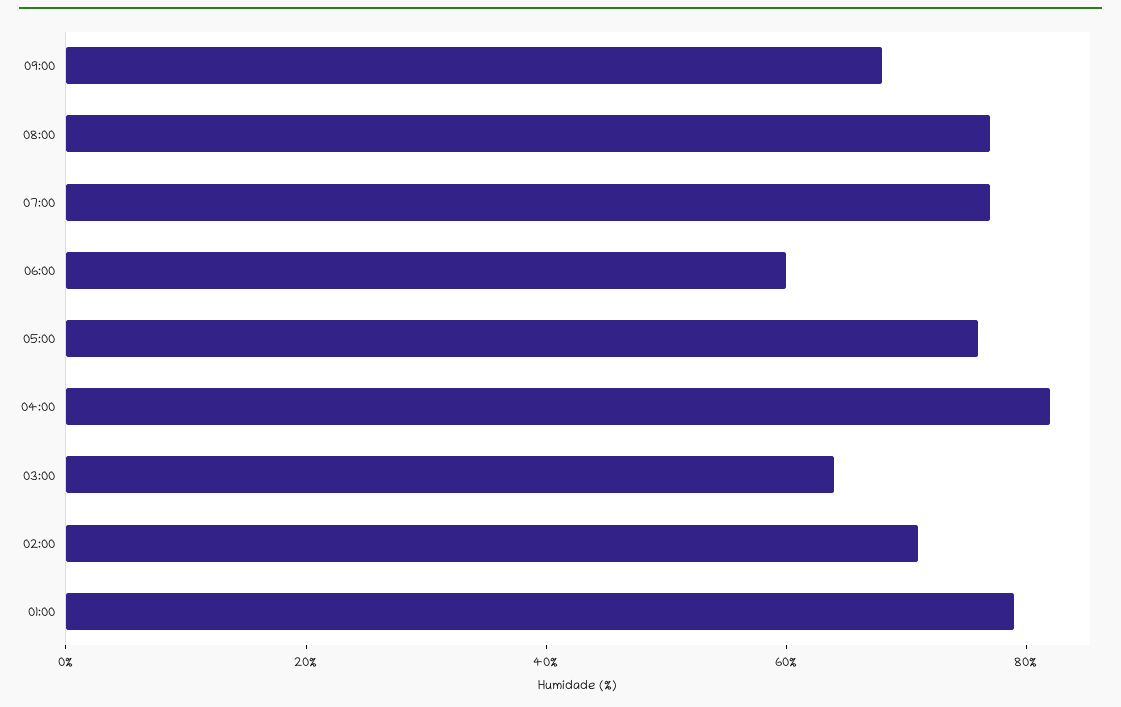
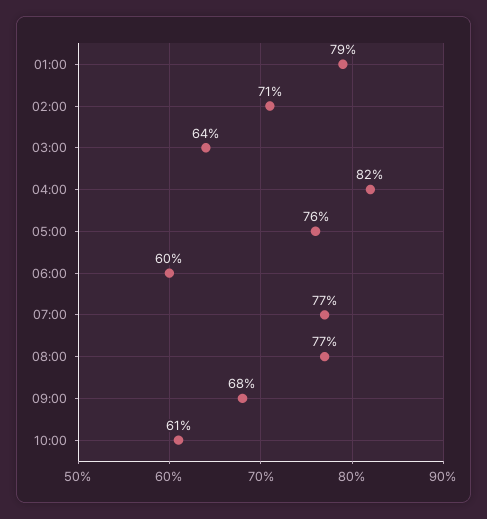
10:00: none -> 61

